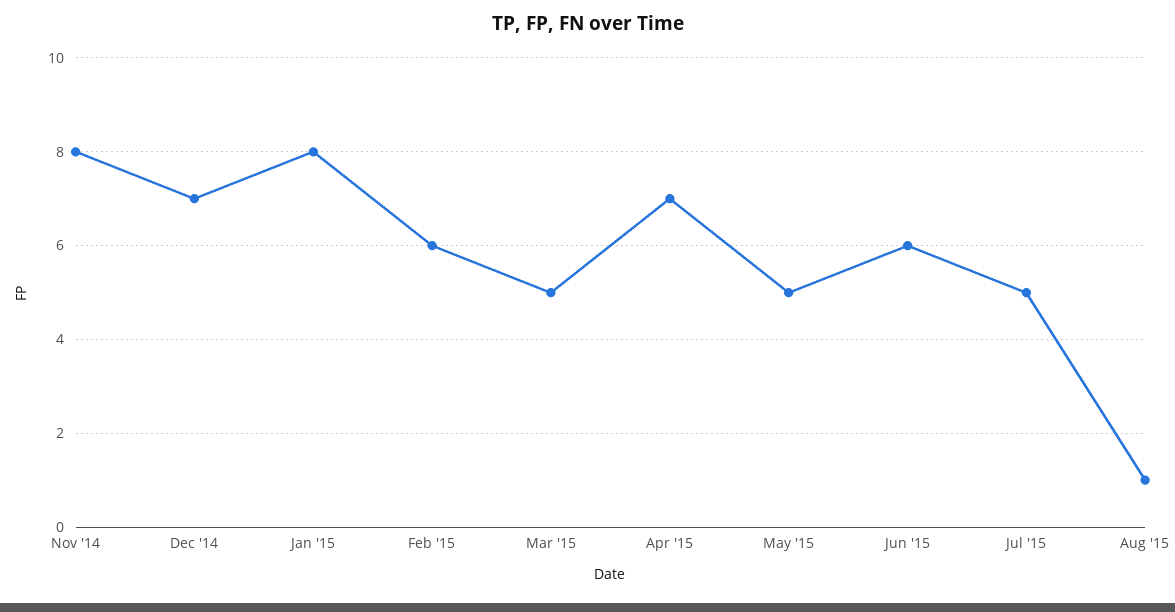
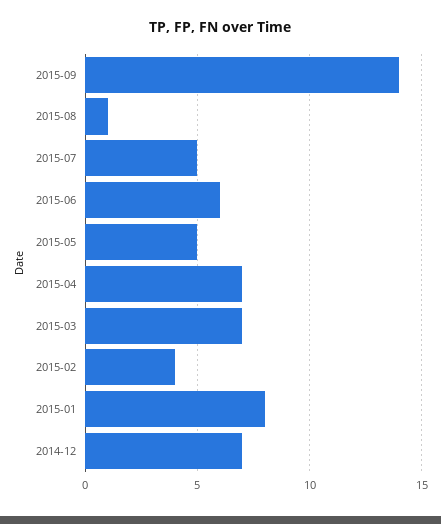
Nov '14: 8 -> none
Feb '15: 6 -> 4
Mar '15: 5 -> 7
2015-09: none -> 14

